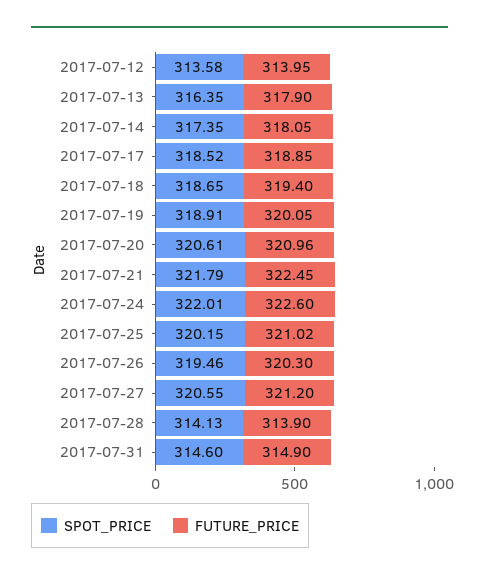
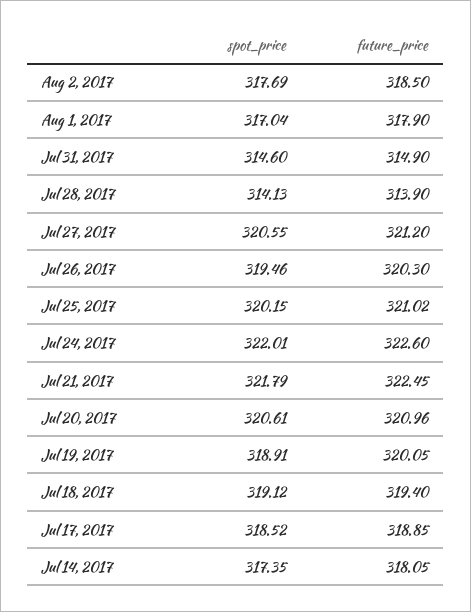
SPOT_PRICE, 2017-07-12: 313.58 -> none
FUTURE_PRICE, 2017-07-12: 313.95 -> none
SPOT_PRICE, 2017-07-13: 316.35 -> none
FUTURE_PRICE, 2017-07-13: 317.9 -> none
SPOT_PRICE, 2017-07-18: 318.65 -> 319.12
SPOT_PRICE, Aug 2, 2017: none -> 317.69
FUTURE_PRICE, Aug 2, 2017: none -> 318.5
SPOT_PRICE, Aug 1, 2017: none -> 317.04
FUTURE_PRICE, Aug 1, 2017: none -> 317.9

